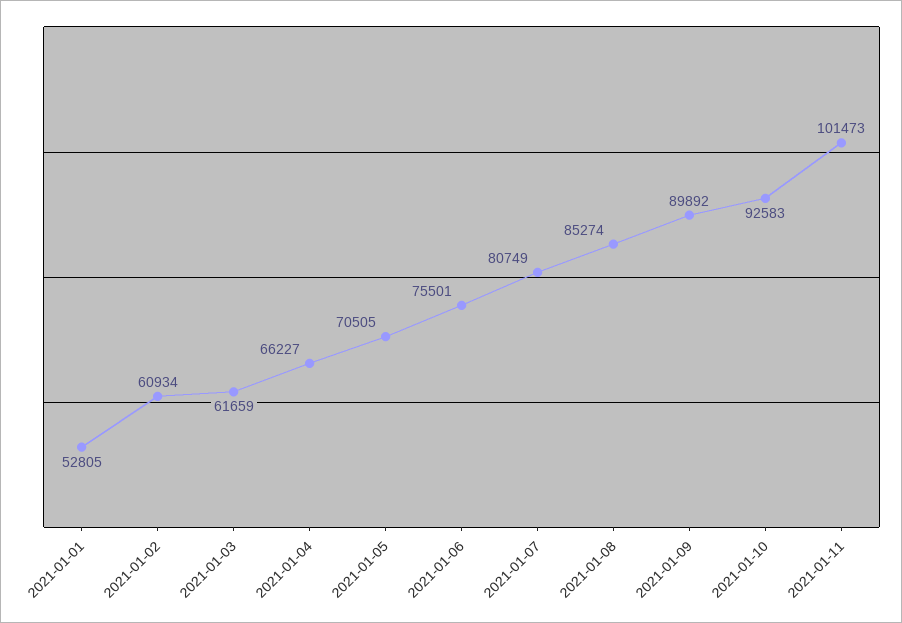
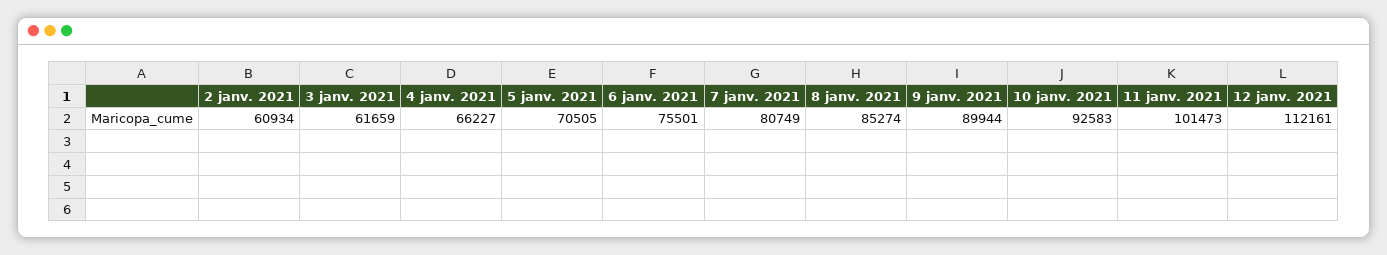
2021-01-01: 52805 -> none
2021-01-09: 89892 -> 89944
12 janv. 2021: none -> 112161

